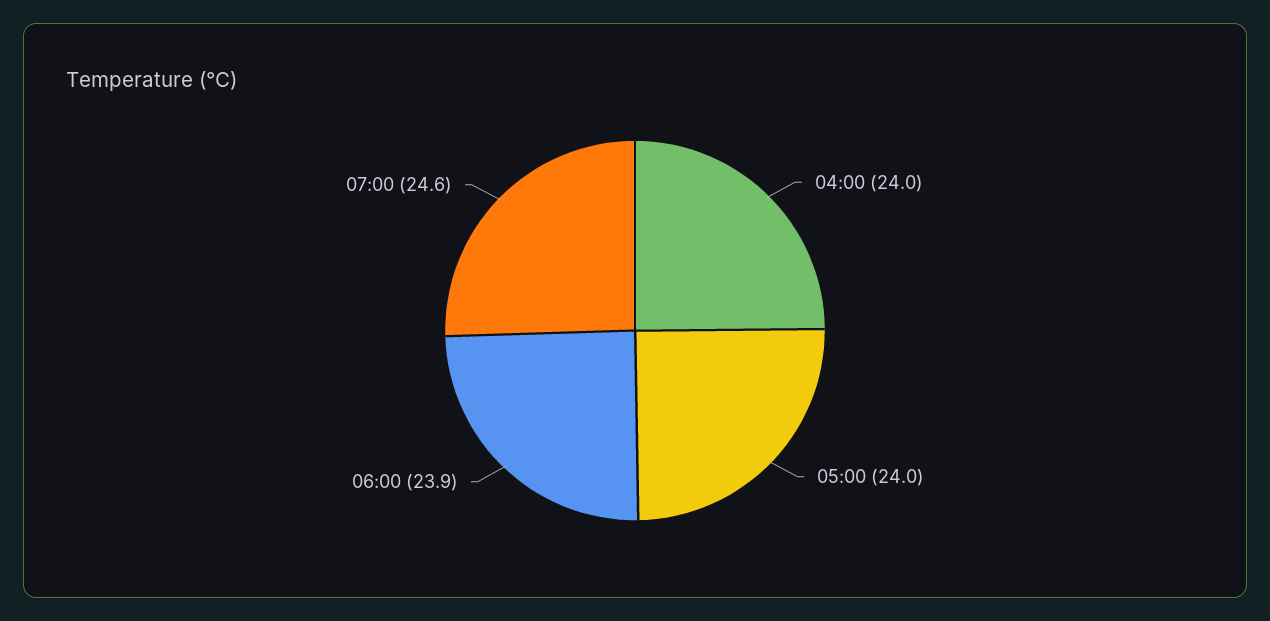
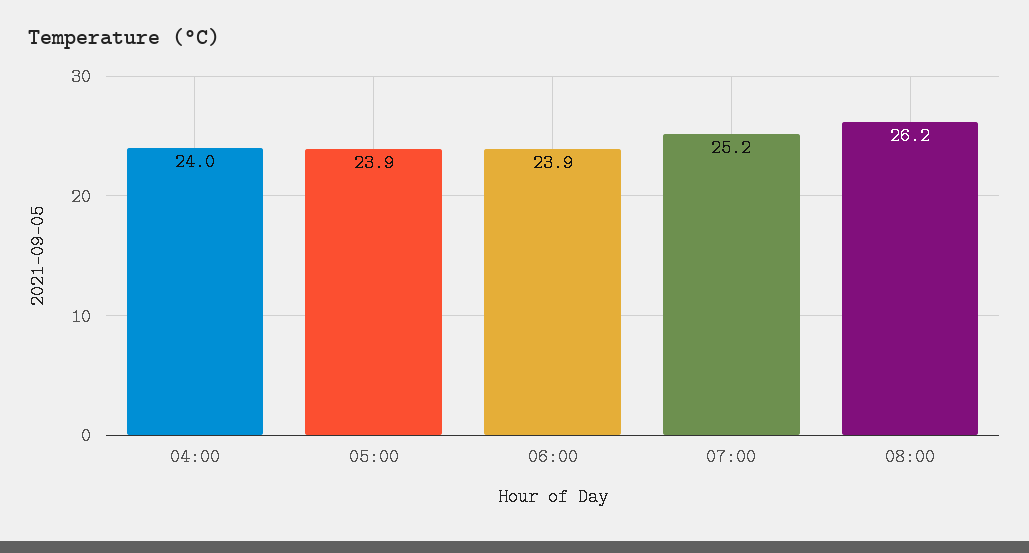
05:00: 24 -> 23.9
07:00: 24.6 -> 25.2
08:00: none -> 26.2

